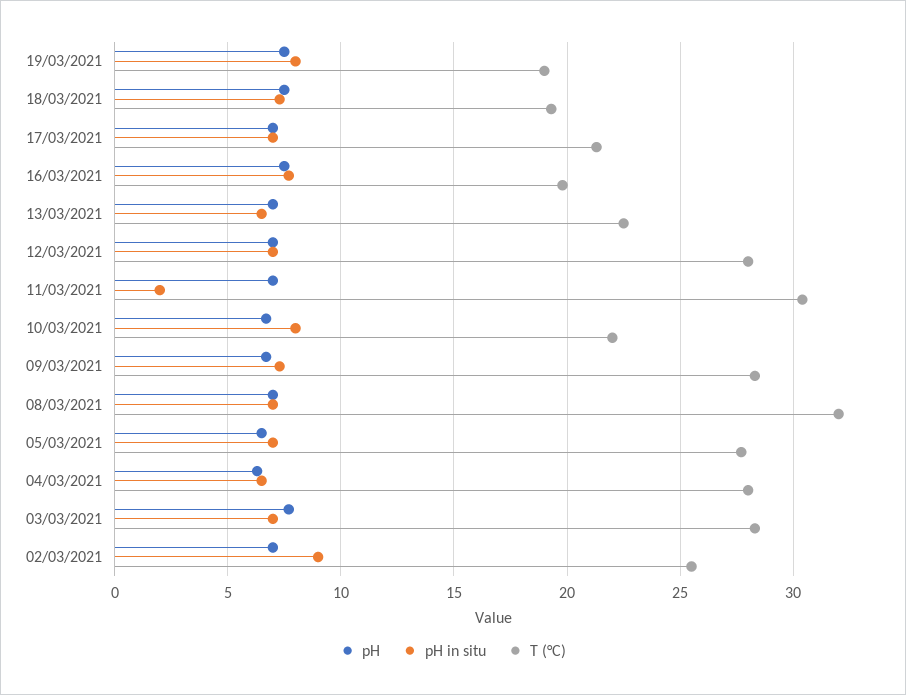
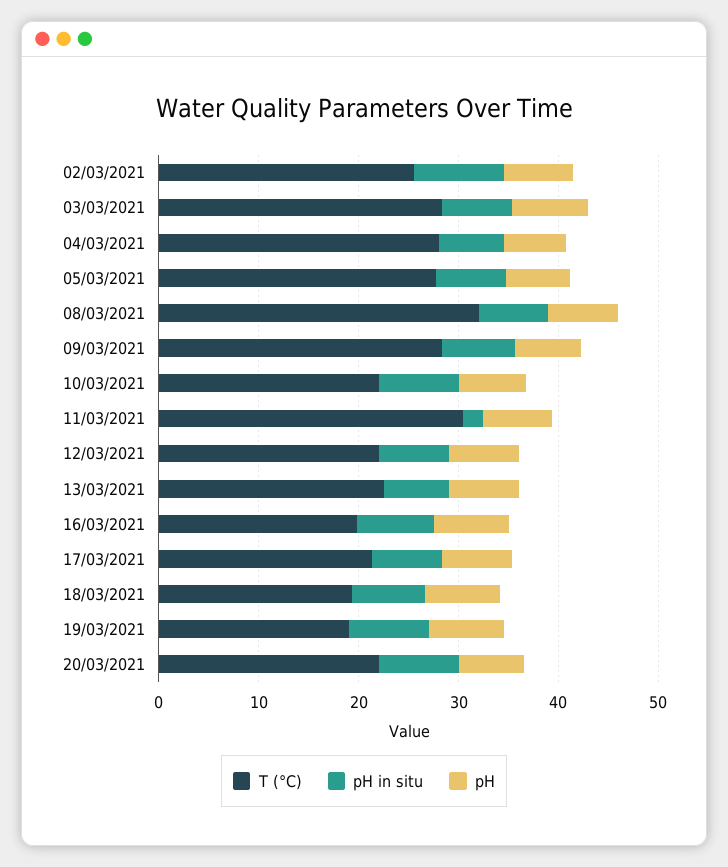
T (°C), 12/03/2021: 28 -> 22
T (°C), 20/03/2021: none -> 22
pH in situ, 20/03/2021: none -> 8
pH, 20/03/2021: none -> 6

